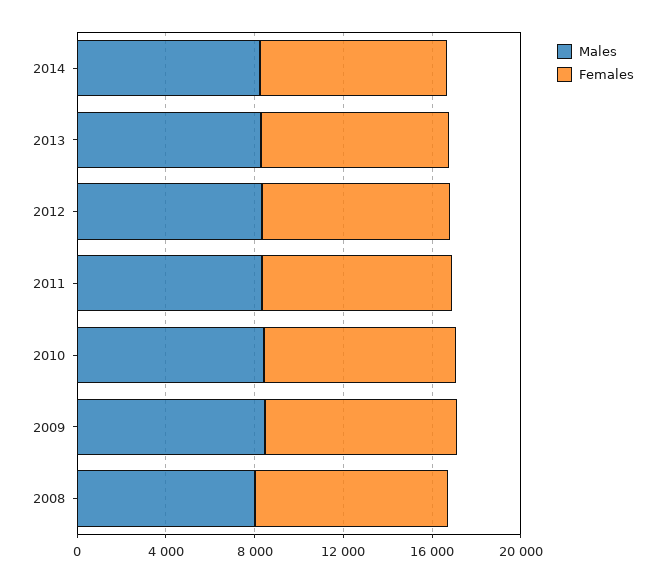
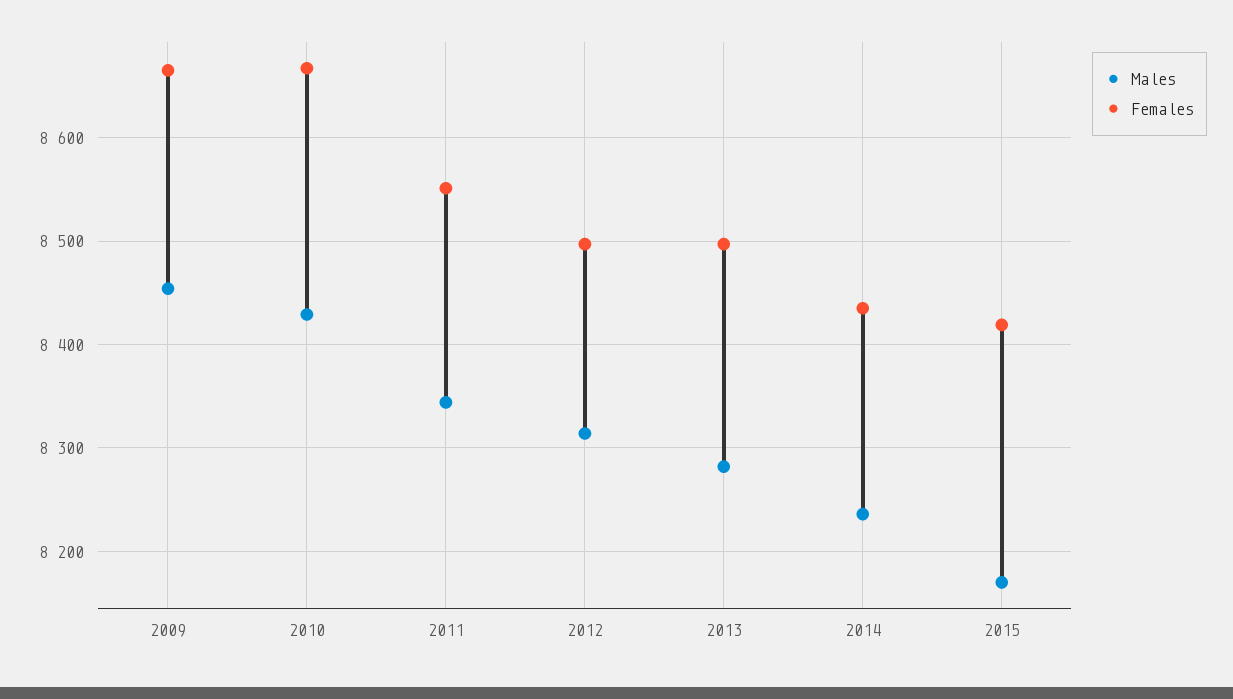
Males, 2008: 8000 -> none
Females, 2008: 9000 -> none
Males, 2015: none -> 8170
Females, 2015: none -> 8420

